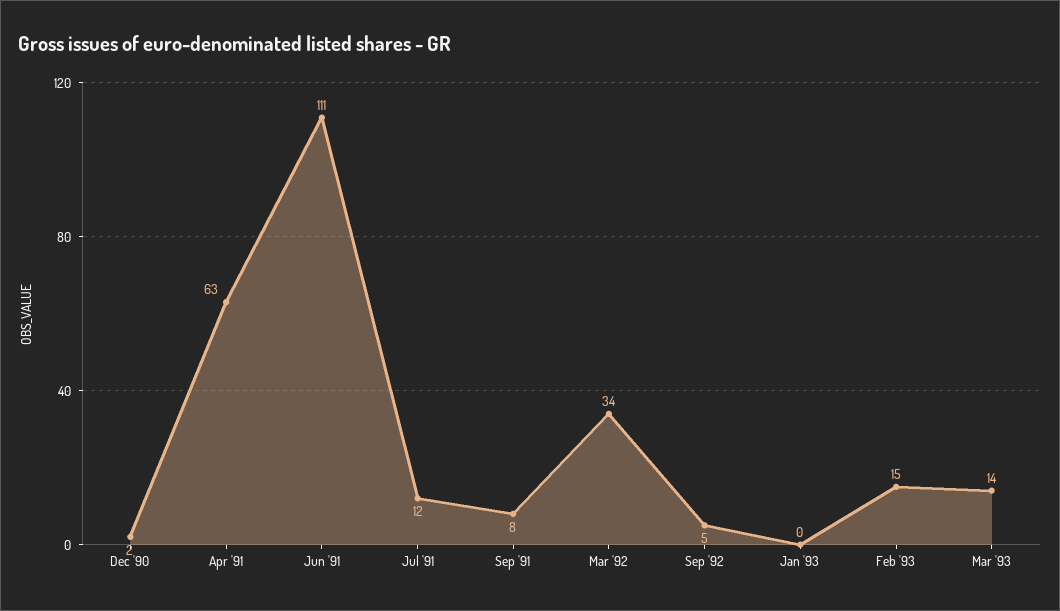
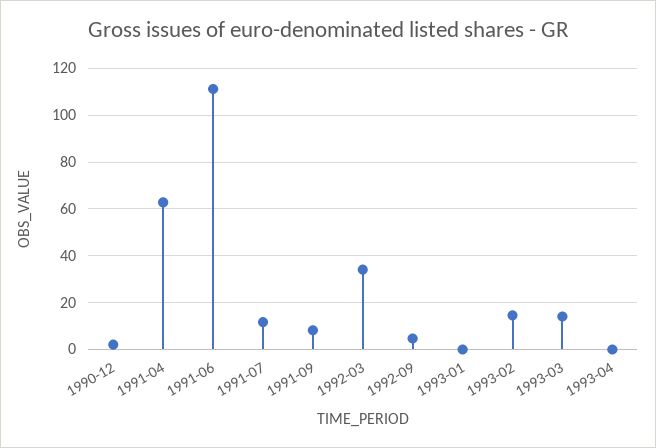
1993-04: none -> 0

